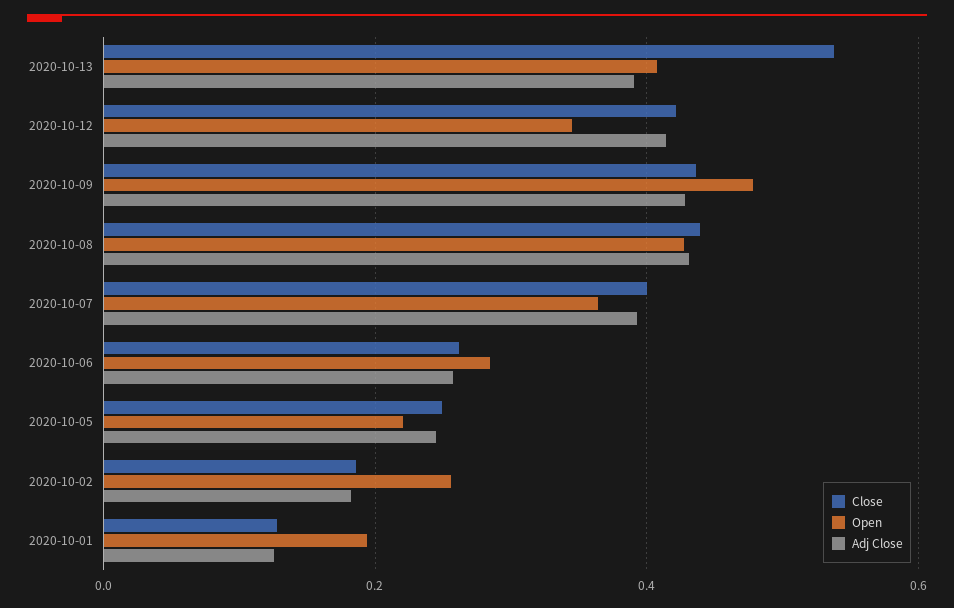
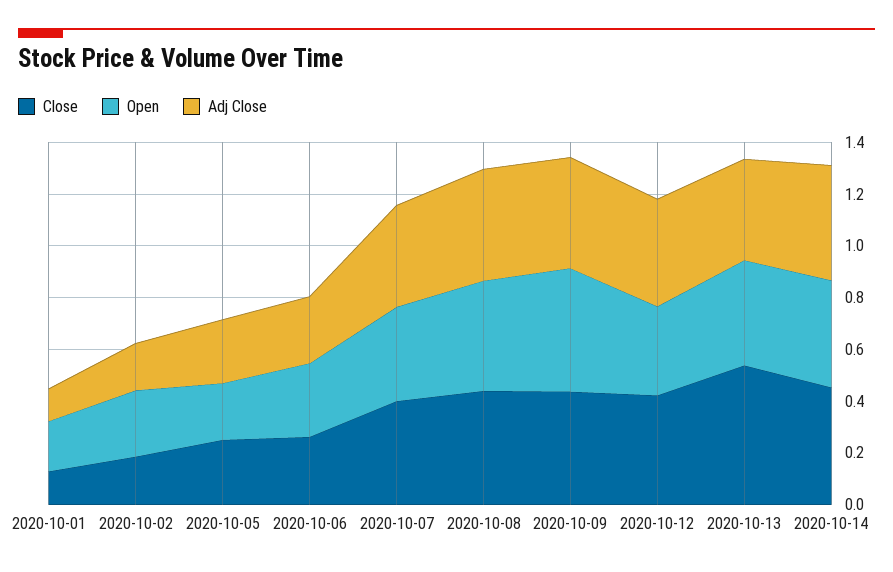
Close, 2020-10-14: none -> 0.45
Open, 2020-10-14: none -> 0.4
Adj Close, 2020-10-14: none -> 0.45

